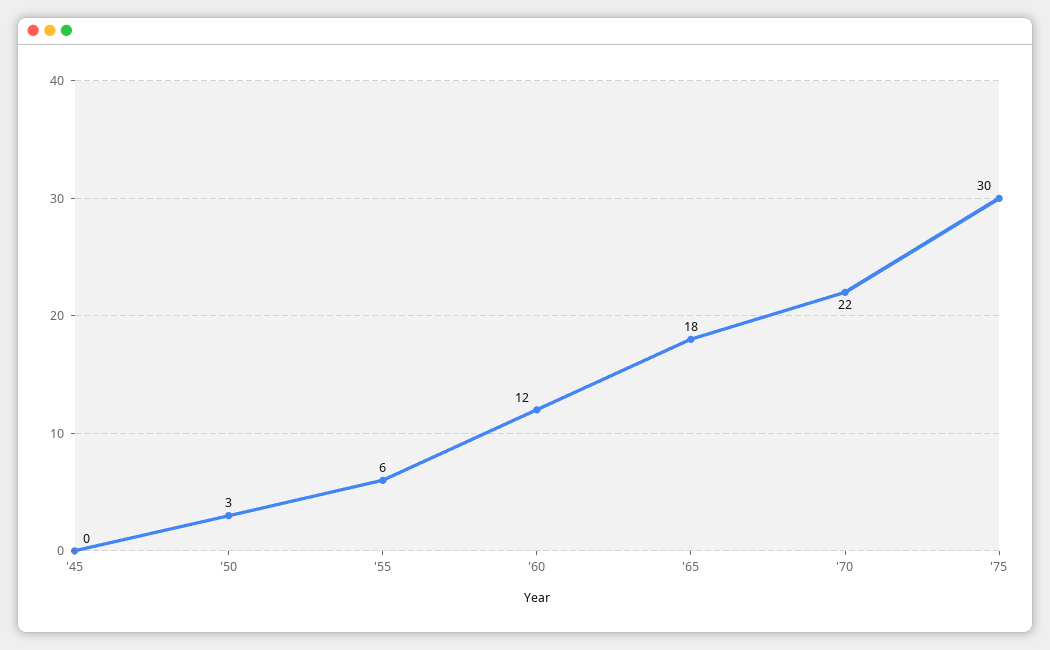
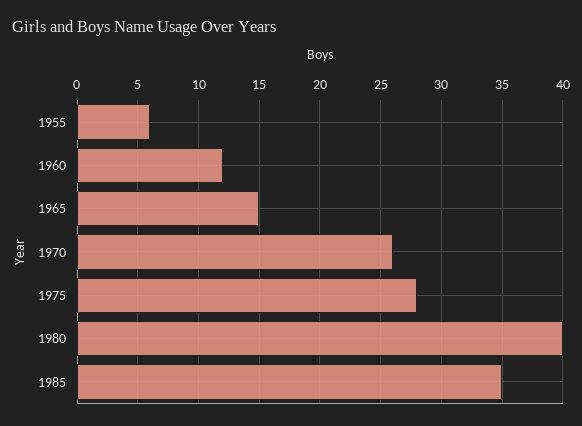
'45: 0 -> none
'50: 3 -> none
'65: 18 -> 15
'70: 22 -> 26
'75: 30 -> 28
1980: none -> 40
1985: none -> 35

